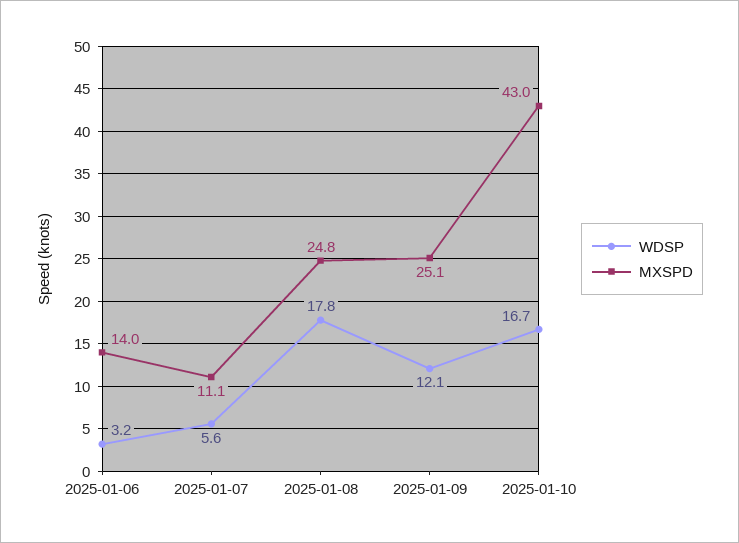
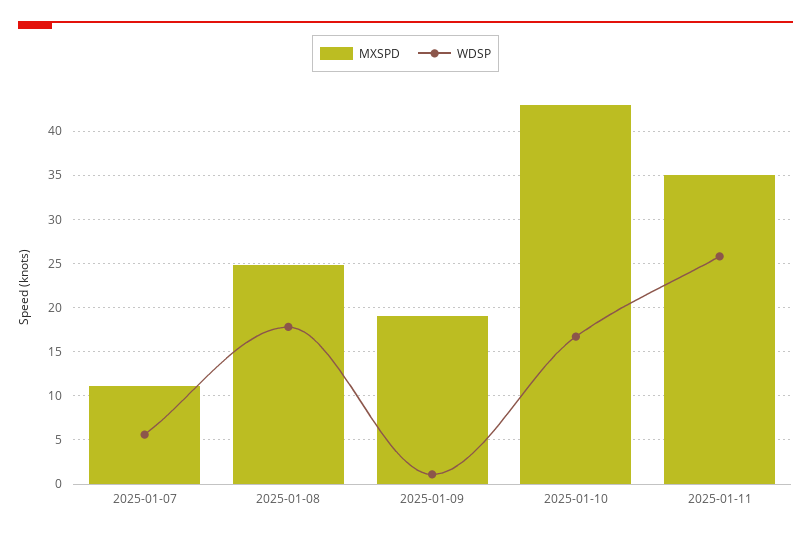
WDSP, 2025-01-06: 3.2 -> none
MXSPD, 2025-01-06: 14 -> none
WDSP, 2025-01-09: 12.1 -> 1
MXSPD, 2025-01-09: 25.1 -> 19
MXSPD, 2025-01-11: none -> 35
WDSP, 2025-01-11: none -> 26

